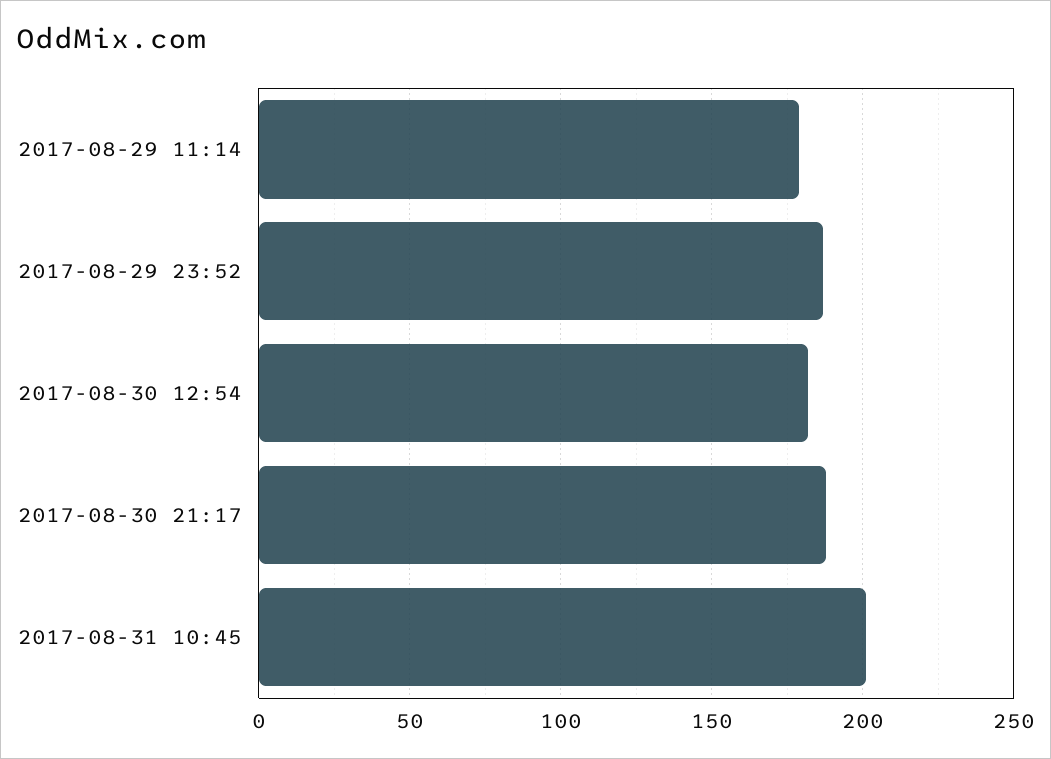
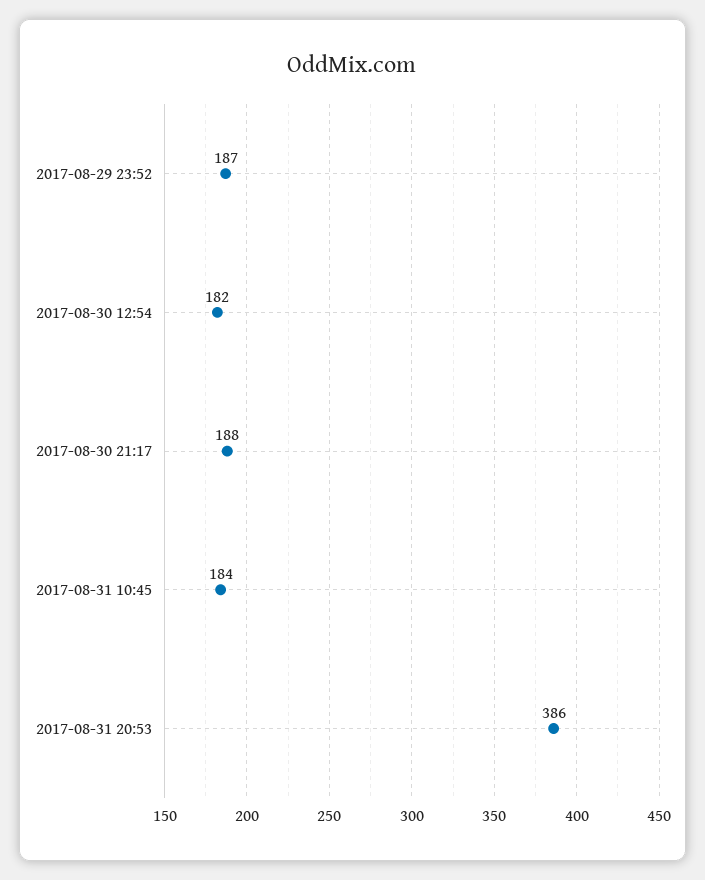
2017-08-29 11:14: 180 -> none
2017-08-31 10:45: 200 -> 184
2017-08-31 20:53: none -> 386

